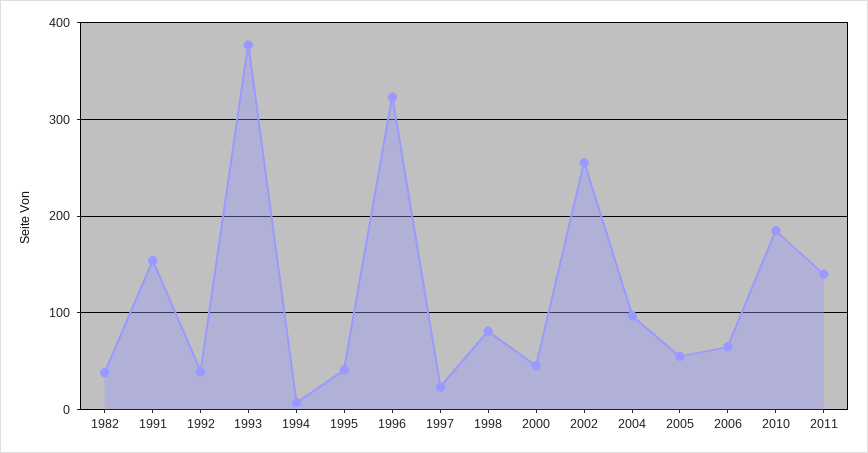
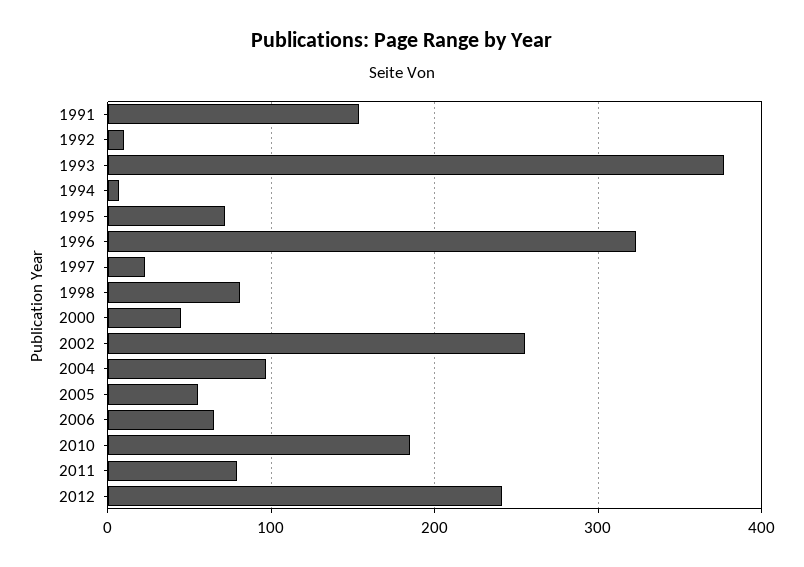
1982: 40 -> none
1992: 40 -> 10
1995: 40 -> 70
2011: 140 -> 80
2012: none -> 240

